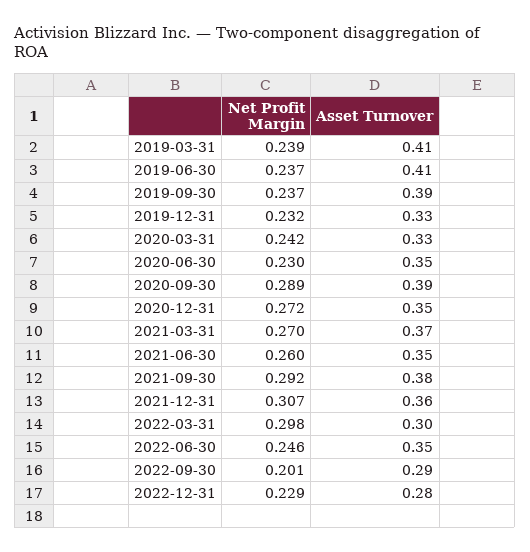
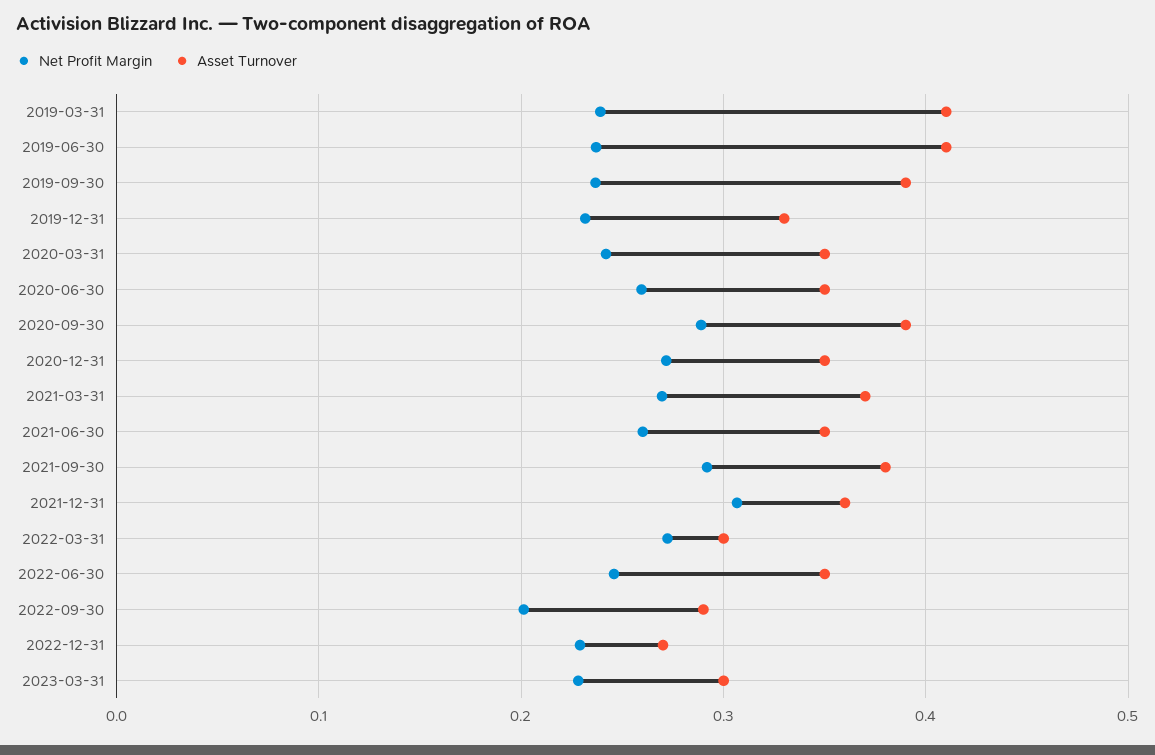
Asset Turnover, 2020-03-31: 0.33 -> 0.35
Net Profit Margin, 2020-06-30: 0.23 -> 0.26
Net Profit Margin, 2022-03-31: 0.298 -> 0.27
Asset Turnover, 2022-12-31: 0.28 -> 0.27
Net Profit Margin, 2023-03-31: none -> 0.23
Asset Turnover, 2023-03-31: none -> 0.3

